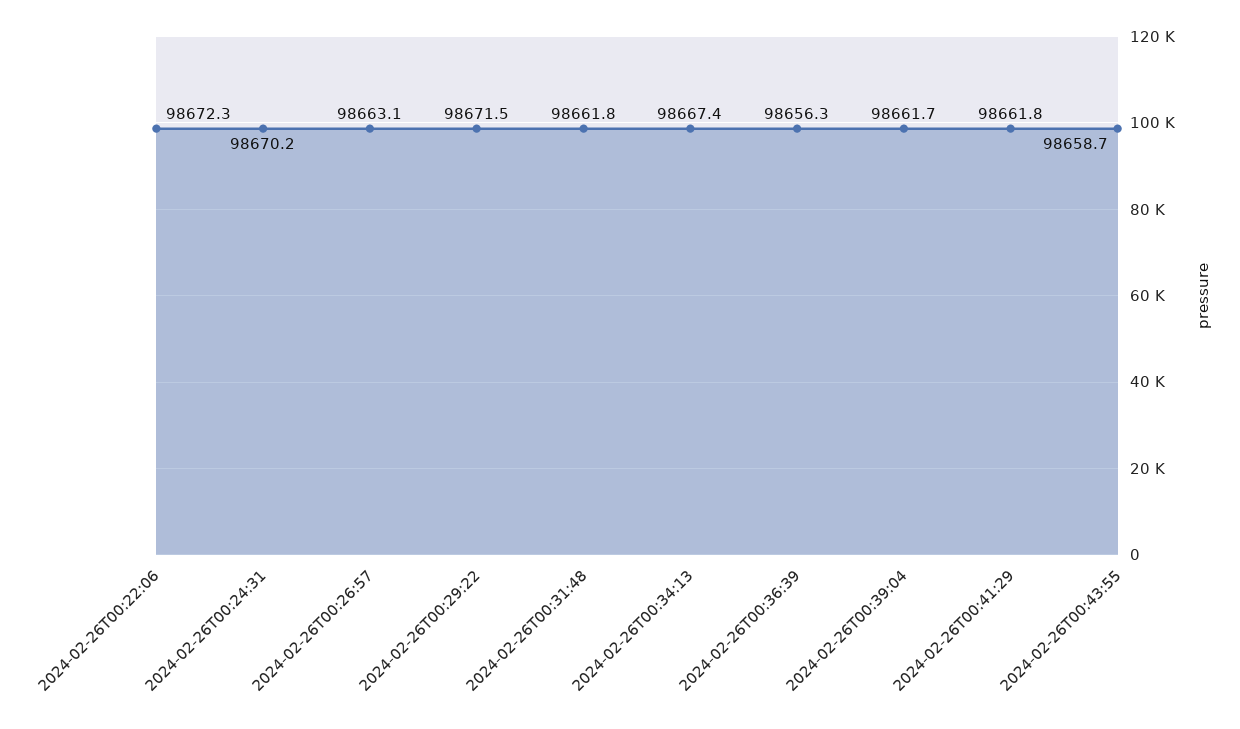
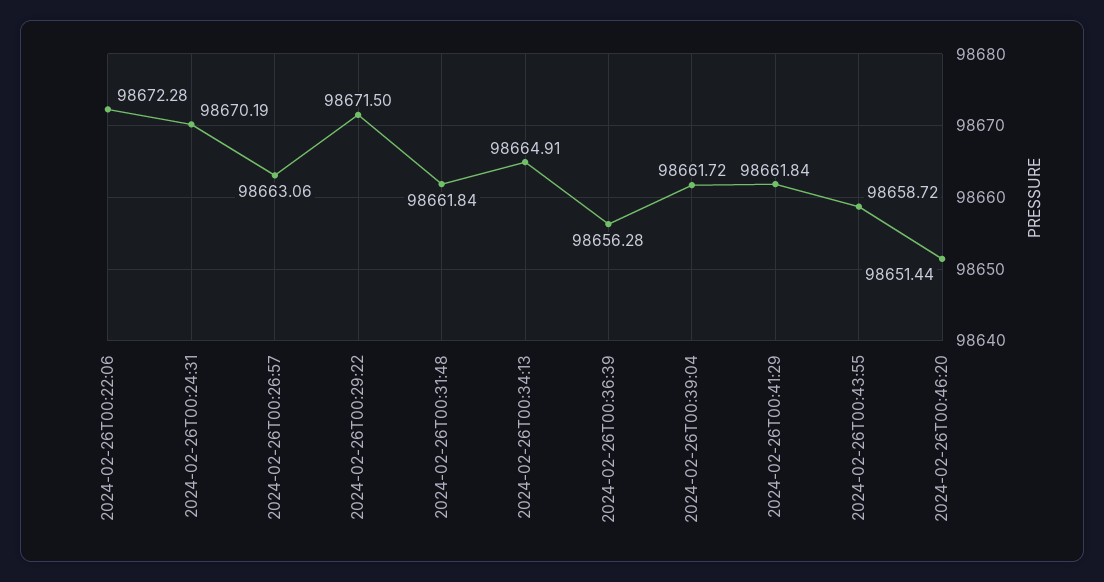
2024-02-26T00:34:13: 98667.4 -> 98664.91
2024-02-26T00:46:20: none -> 98651.44

